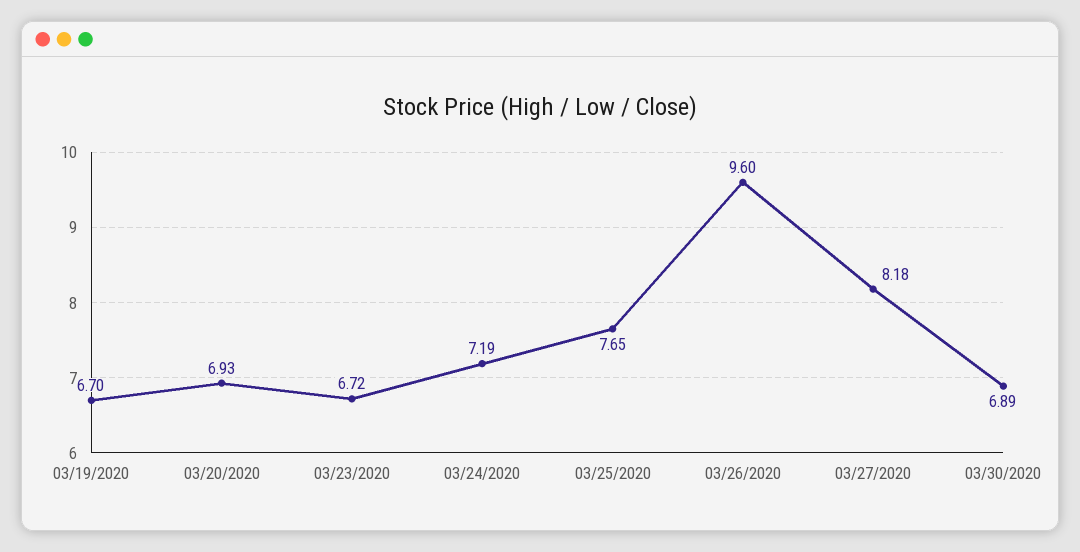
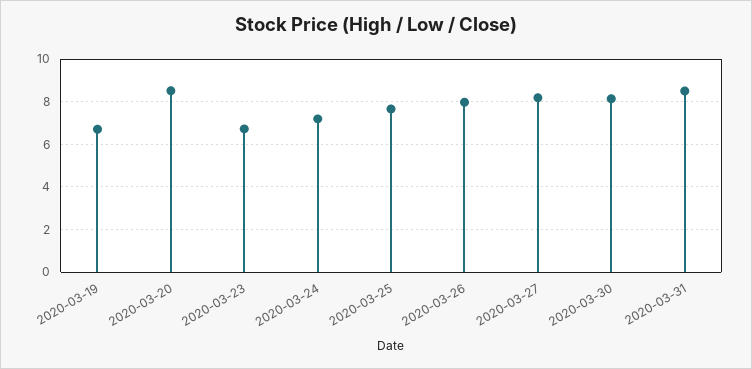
03/20/2020: 6.93 -> 8.5
03/26/2020: 9.6 -> 8
03/30/2020: 6.89 -> 8
2020-03-31: none -> 8.5

